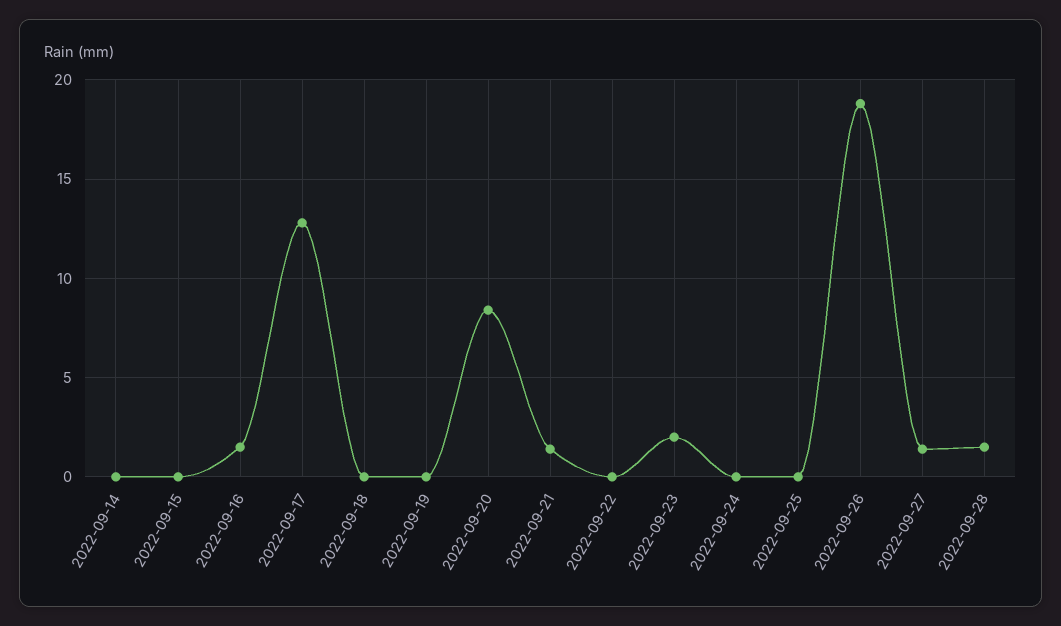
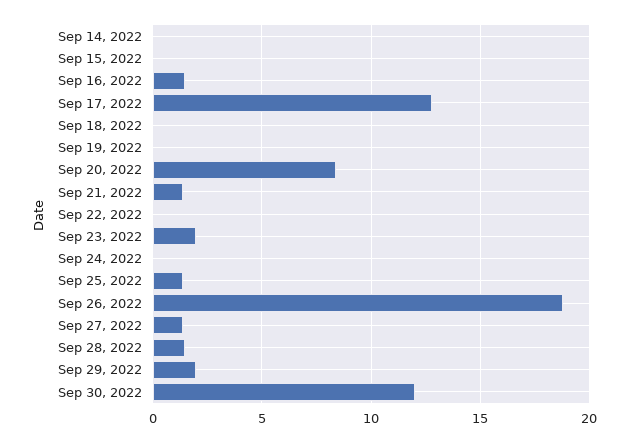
2022-09-25: 0 -> 1.5
Sep 29, 2022: none -> 2
Sep 30, 2022: none -> 12

